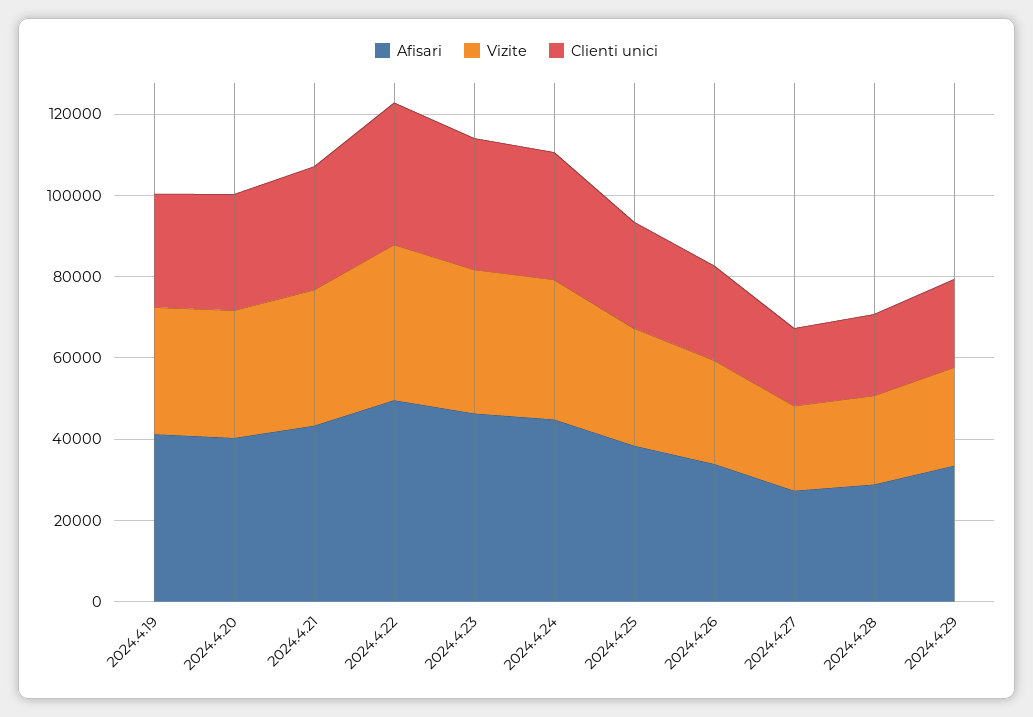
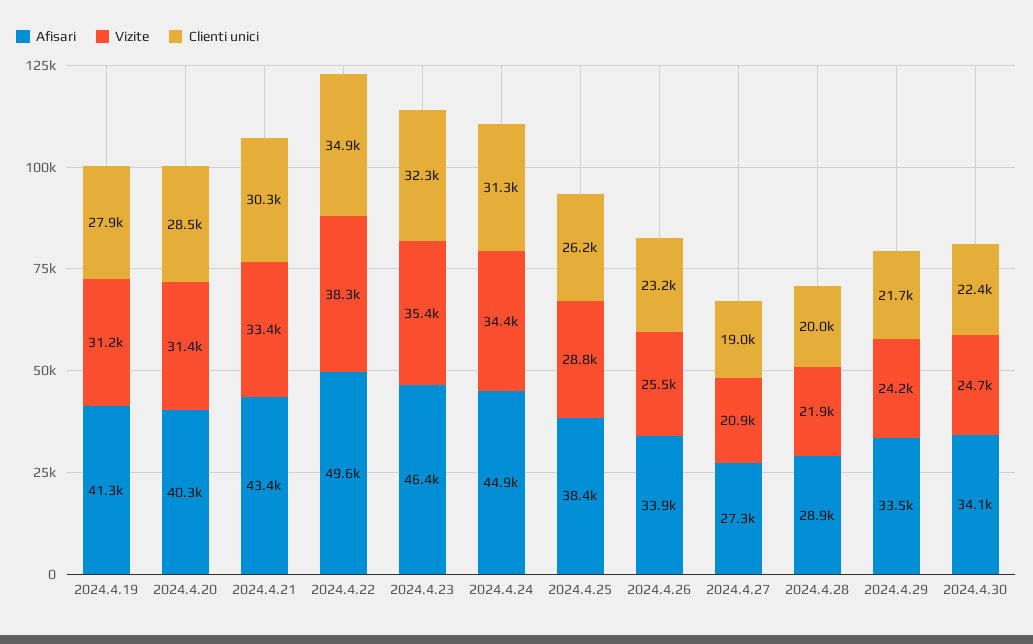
Afisari, 2024.4.30: none -> 34100
Vizite, 2024.4.30: none -> 24700
Clienti unici, 2024.4.30: none -> 22400

